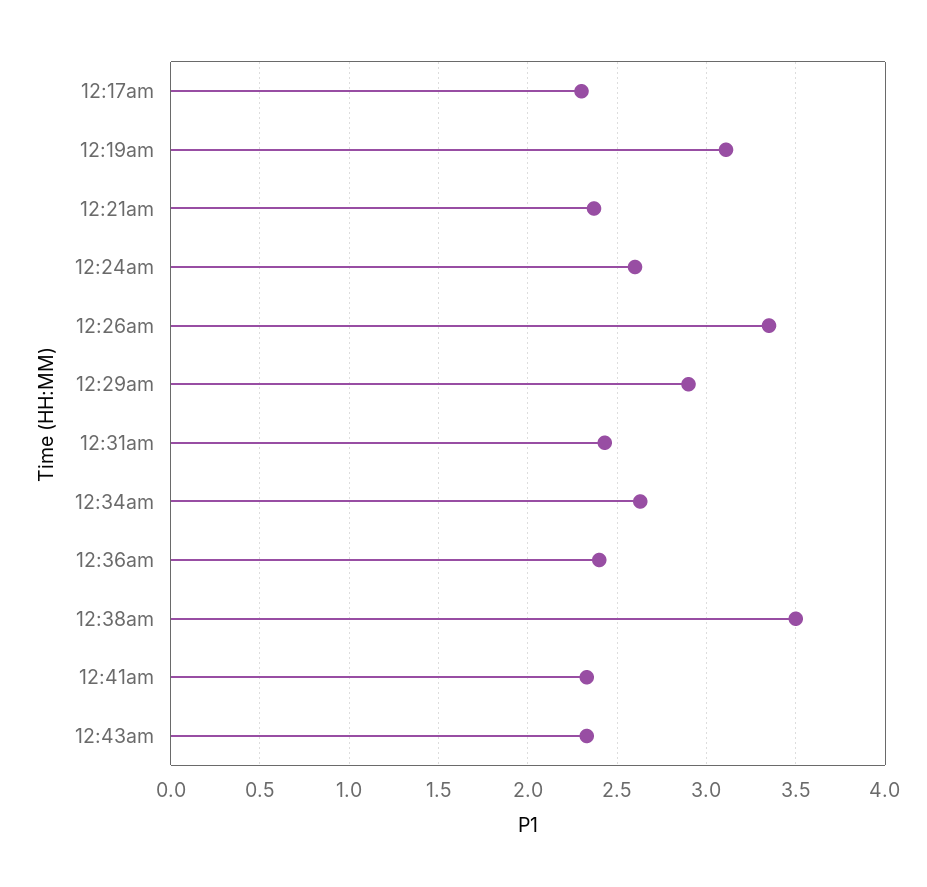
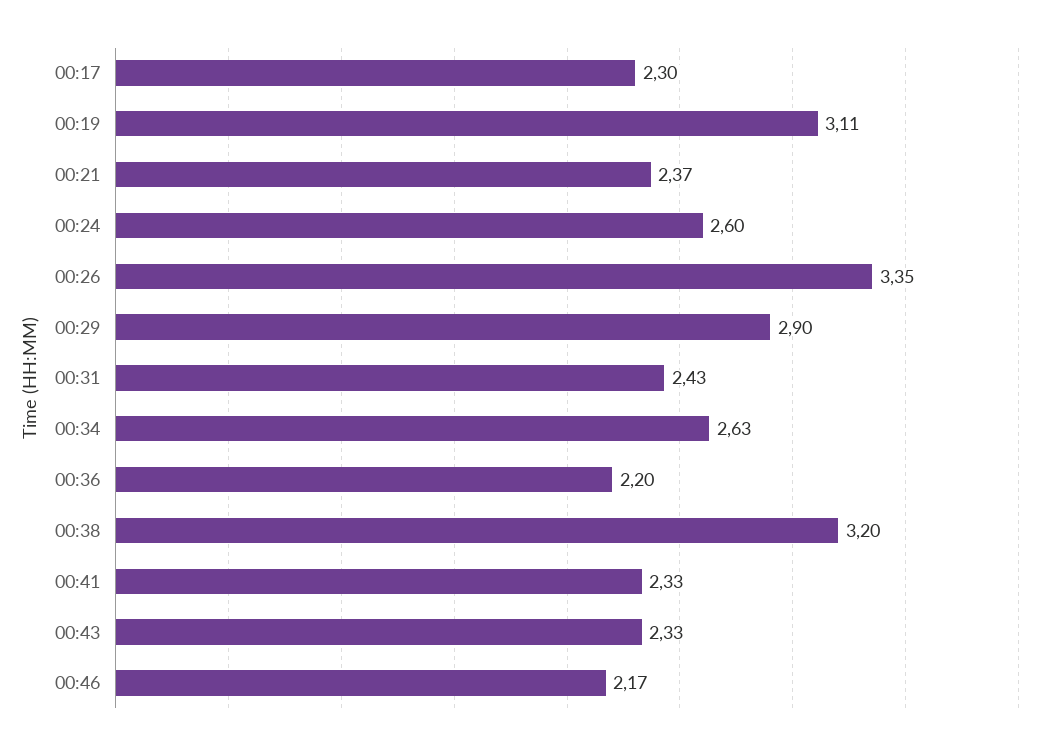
12:36am: 2.4 -> 2.2
12:38am: 3.5 -> 3.2
00:46: none -> 2.17

